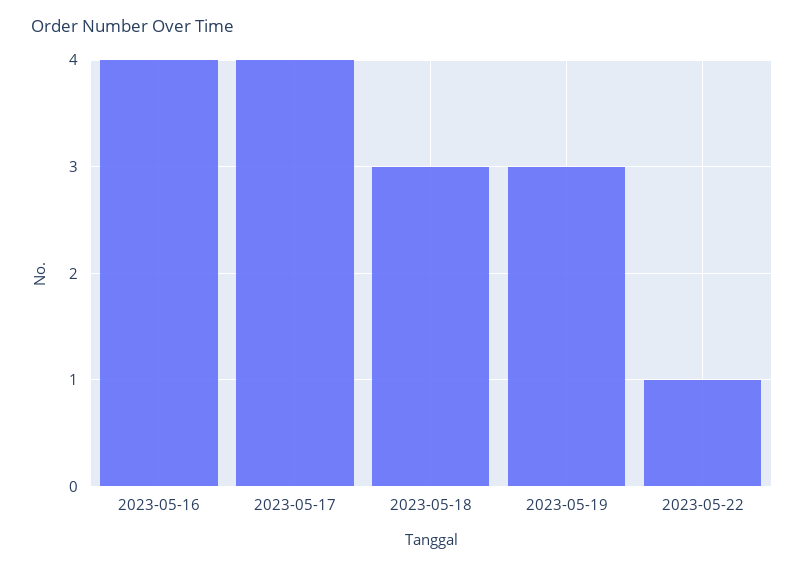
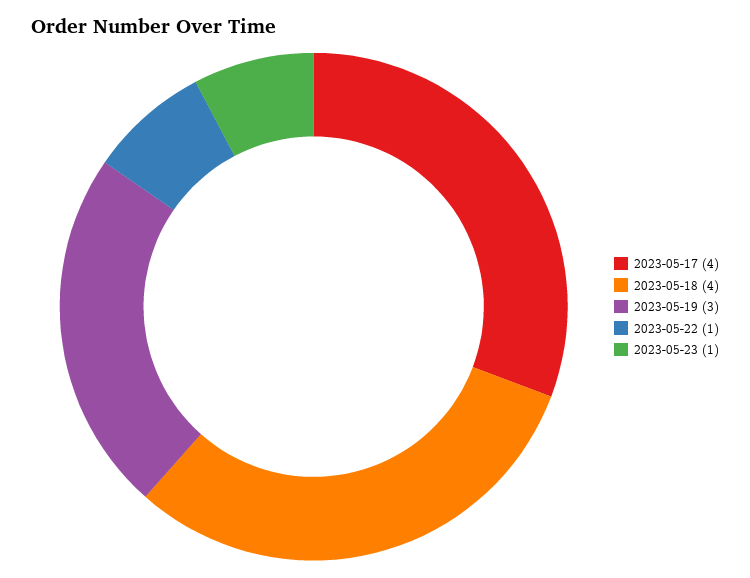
2023-05-16: 4 -> none
2023-05-18: 3 -> 4
2023-05-23: none -> 1

